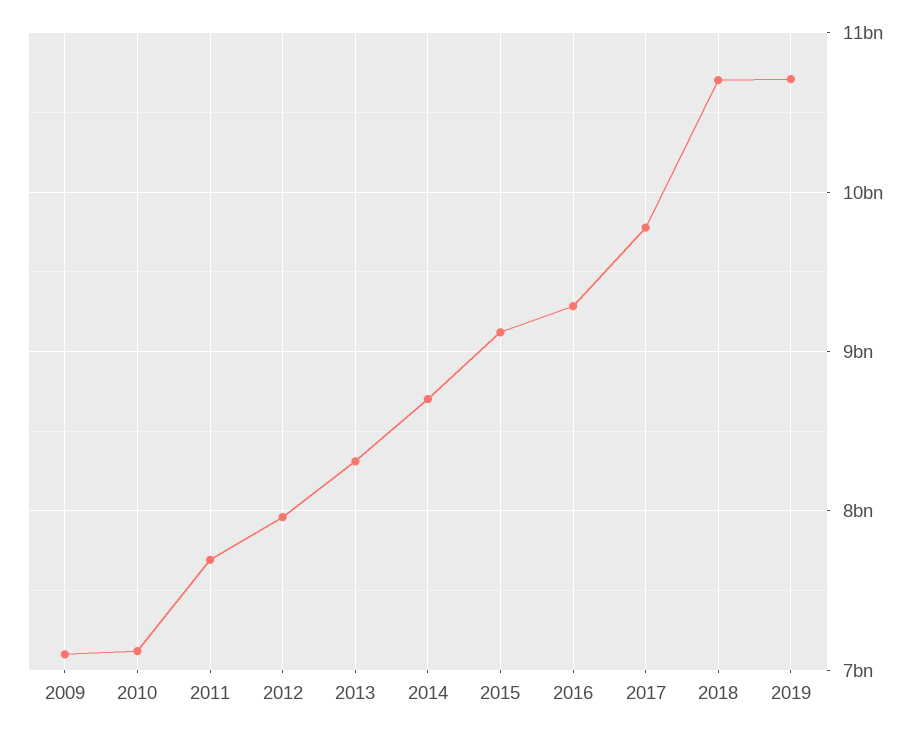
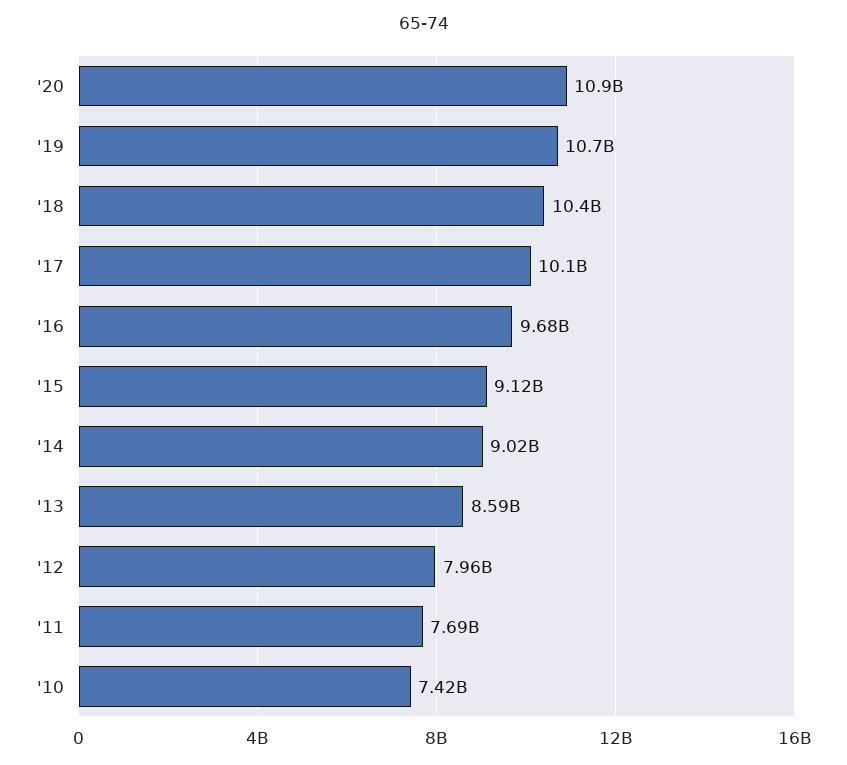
2009: 7100000000 -> none
2010: 7100000000 -> 7420000000
2013: 8300000000 -> 8590000000
2014: 8700000000 -> 9020000000
2016: 9300000000 -> 9680000000
2017: 9800000000 -> 10100000000
2018: 10700000000 -> 10400000000
'20: none -> 10900000000

